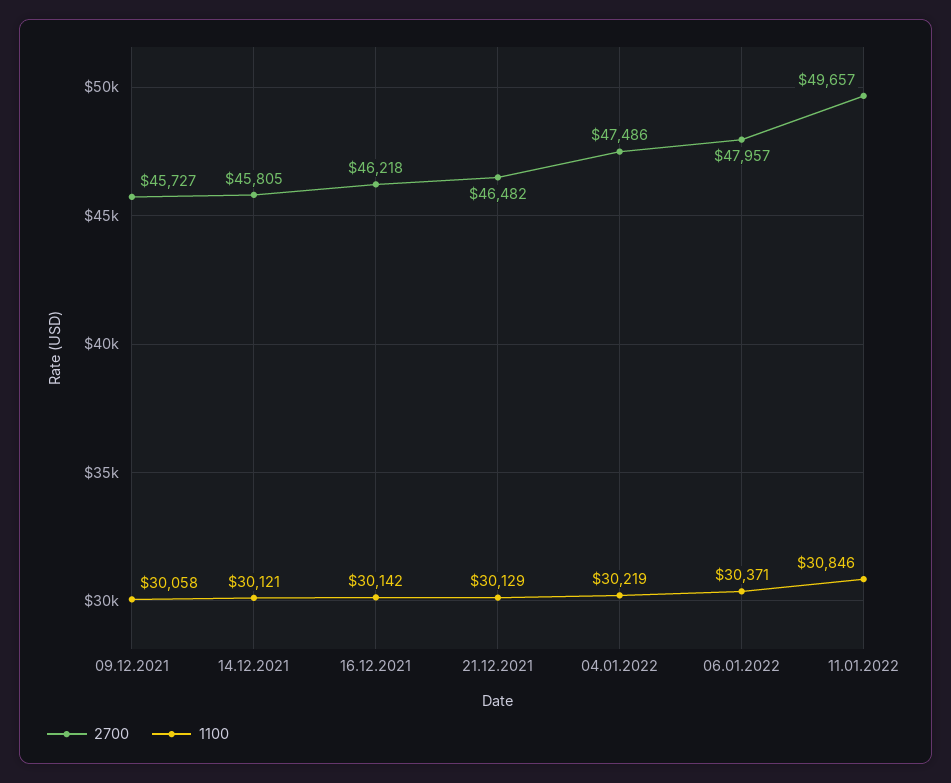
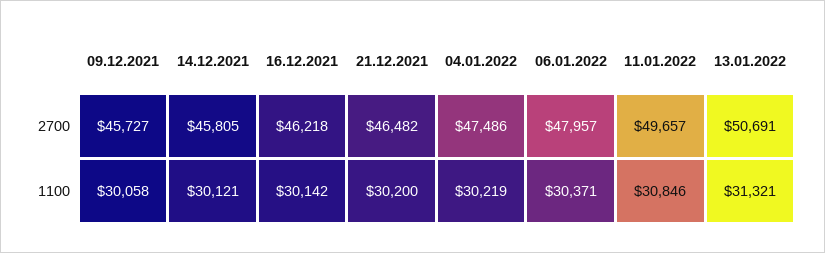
1100, 21.12.2021: 30129 -> 30200
2700, 13.01.2022: none -> 50691
1100, 13.01.2022: none -> 31321

